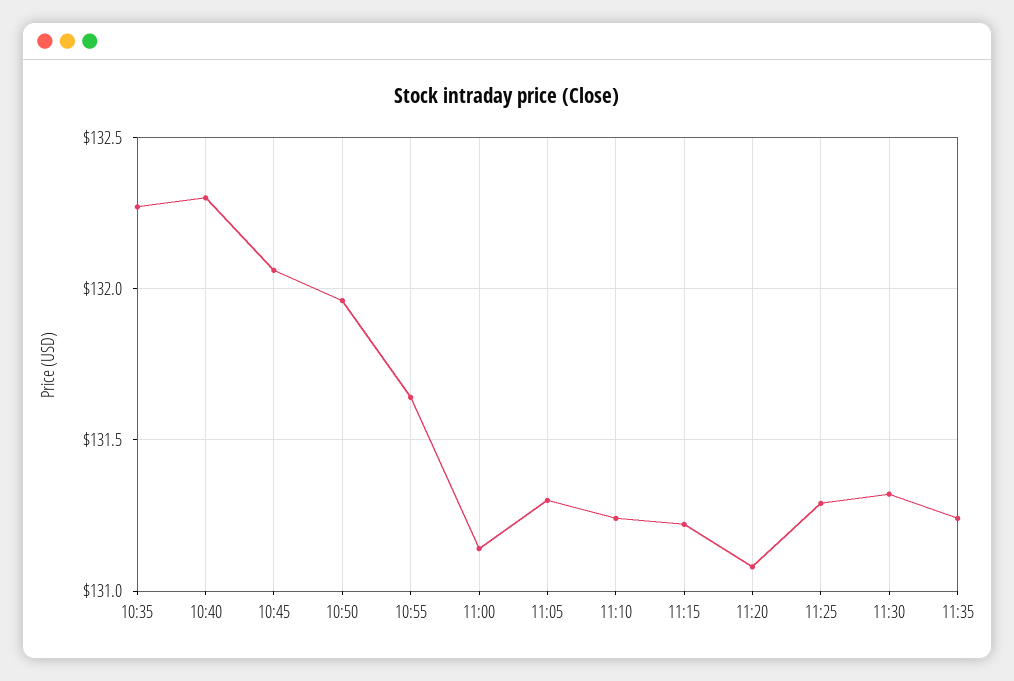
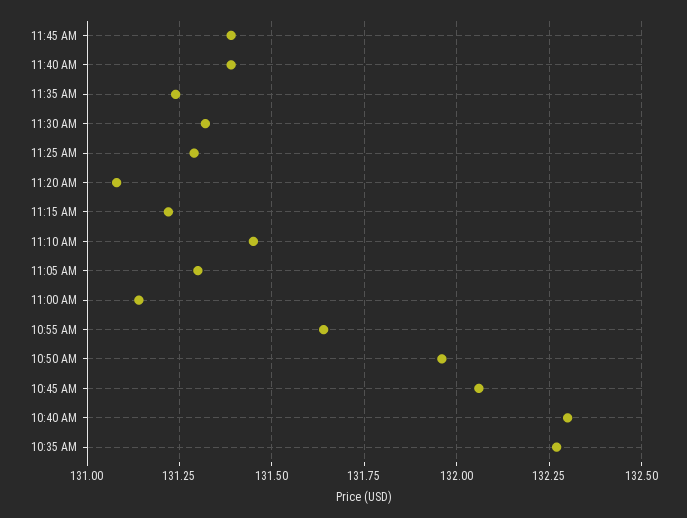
11:10: 131.25 -> 131.45
11:45 AM: none -> 131.4
11:40 AM: none -> 131.4

